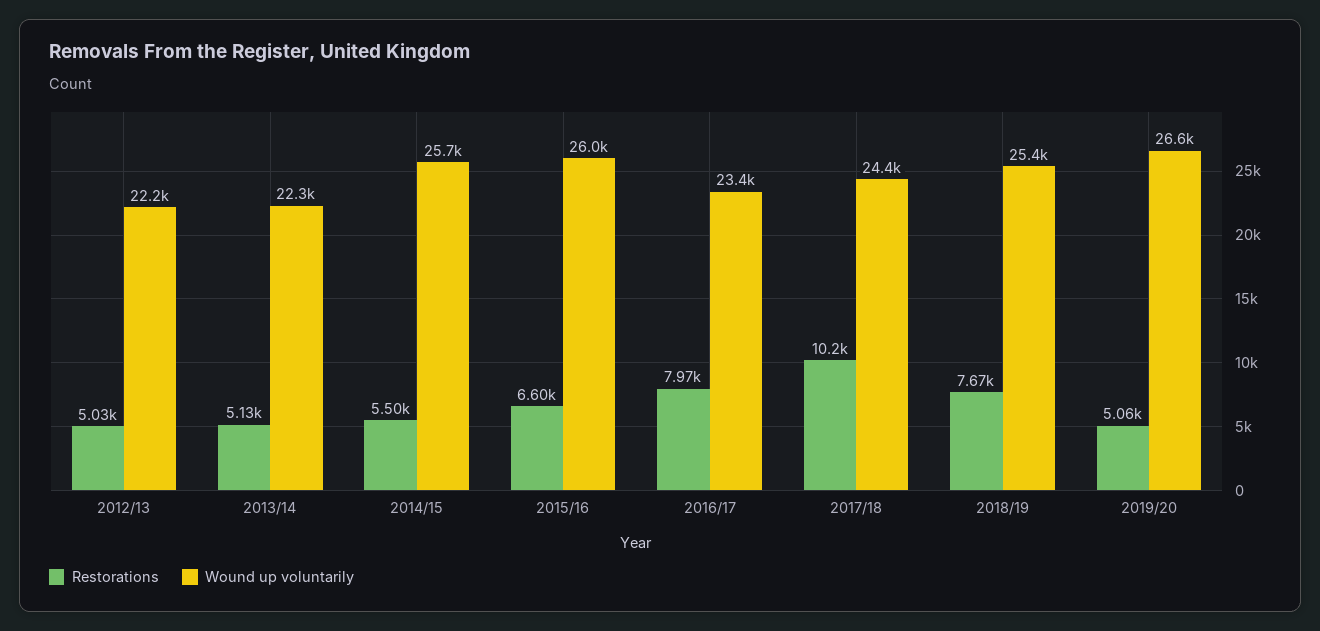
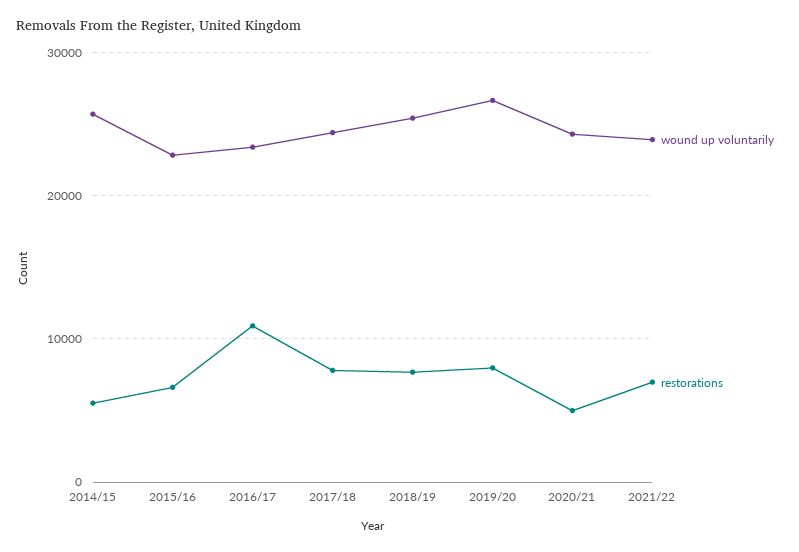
Restorations, 2012/13: 5030 -> none
Wound up voluntarily, 2012/13: 22200 -> none
Restorations, 2013/14: 5130 -> none
Wound up voluntarily, 2013/14: 22300 -> none
Wound up voluntarily, 2015/16: 26000 -> 23000
Restorations, 2016/17: 7970 -> 11000
Restorations, 2017/18: 10200 -> 8000
Restorations, 2019/20: 5060 -> 8000
Wound up voluntarily, 2020/21: none -> 24000
Restorations, 2020/21: none -> 5000
Wound up voluntarily, 2021/22: none -> 24000
Restorations, 2021/22: none -> 7000

